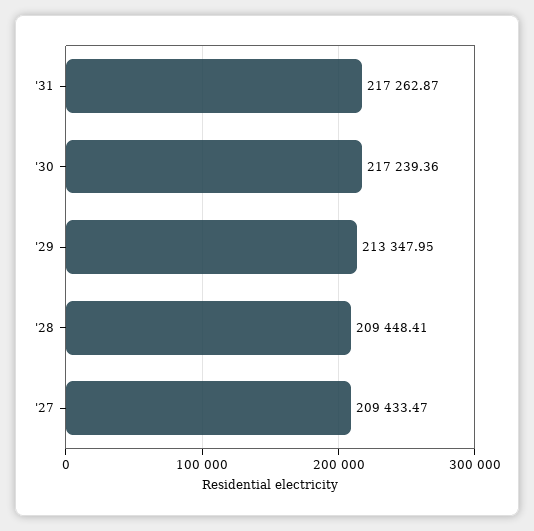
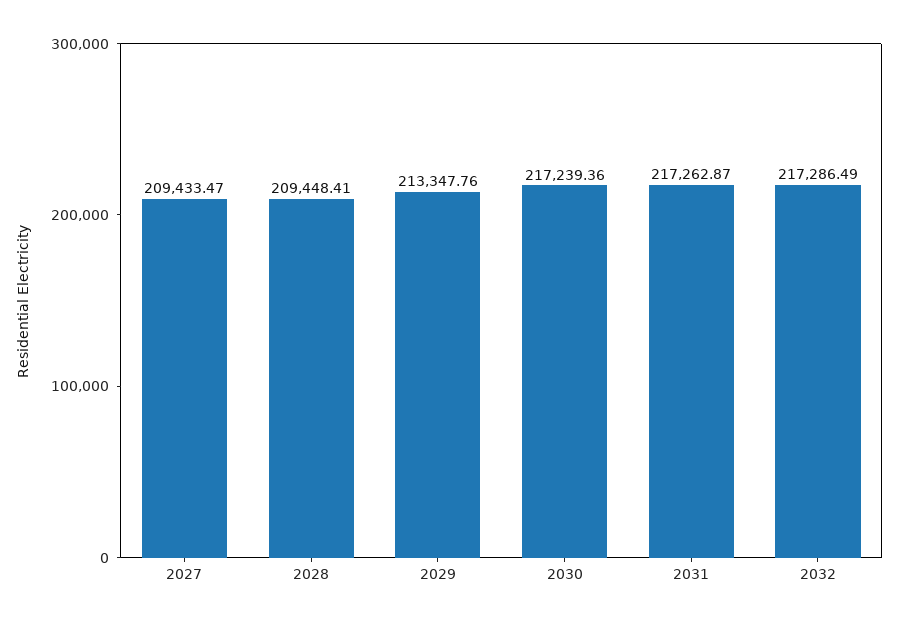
'29: 213347.95 -> 213347.76
2032: none -> 217286.49

